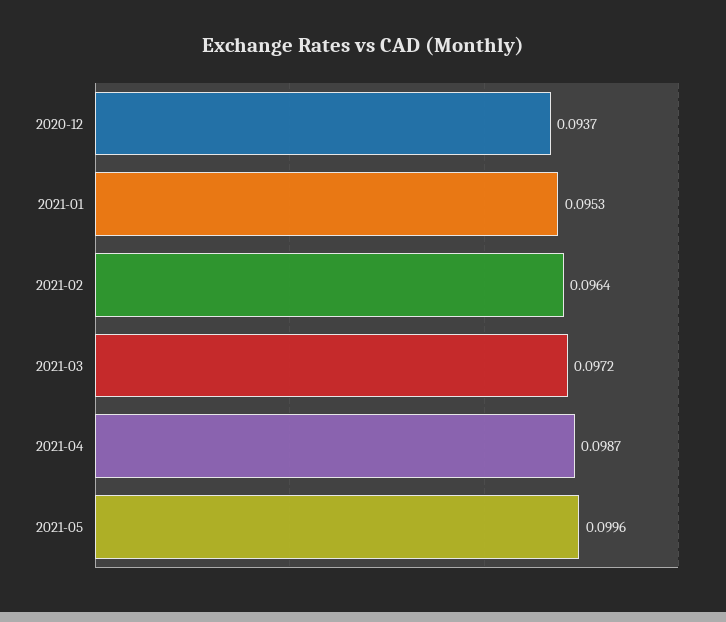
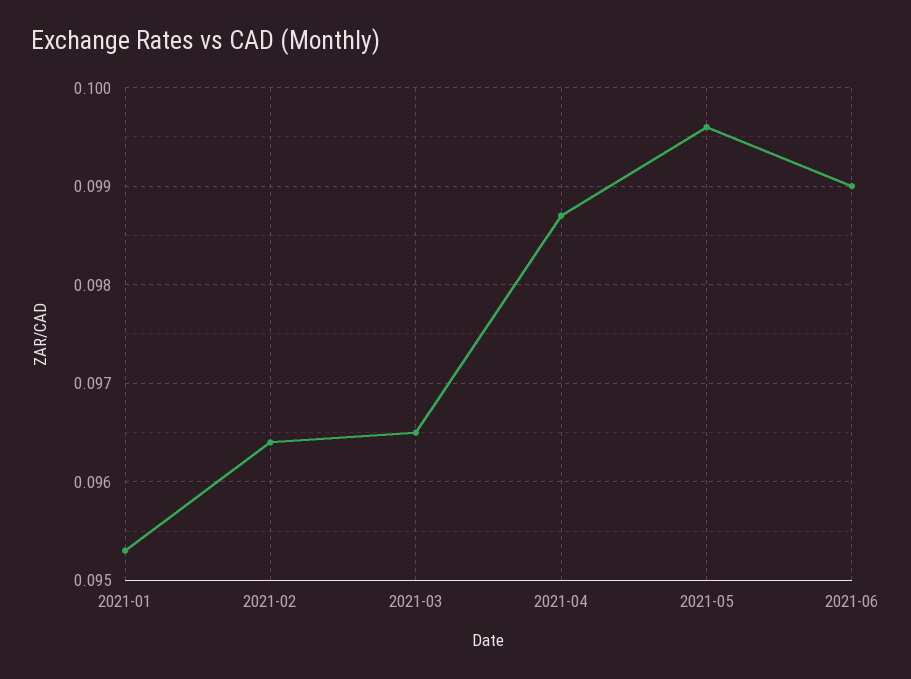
2020-12: 0.0937 -> none
2021-03: 0.0972 -> 0.0965
2021-06: none -> 0.099

